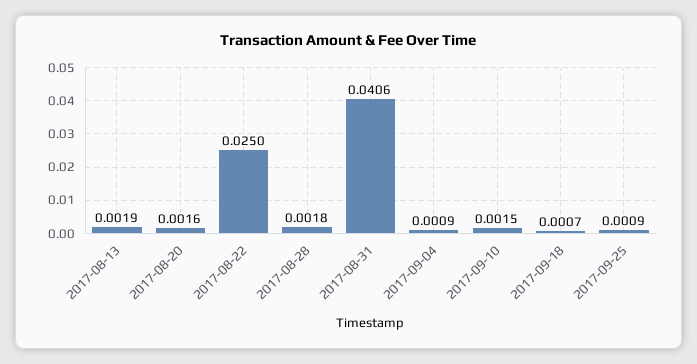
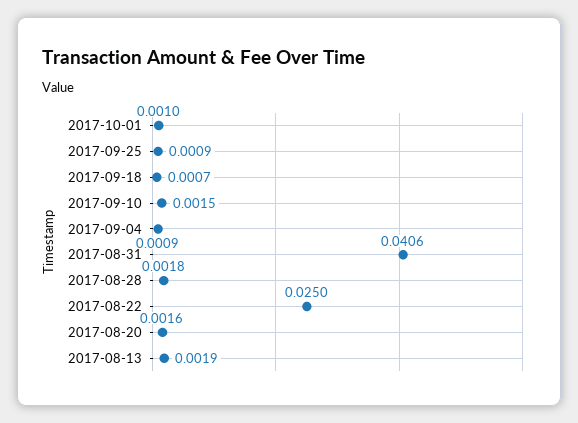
2017-10-01: none -> 0.001

